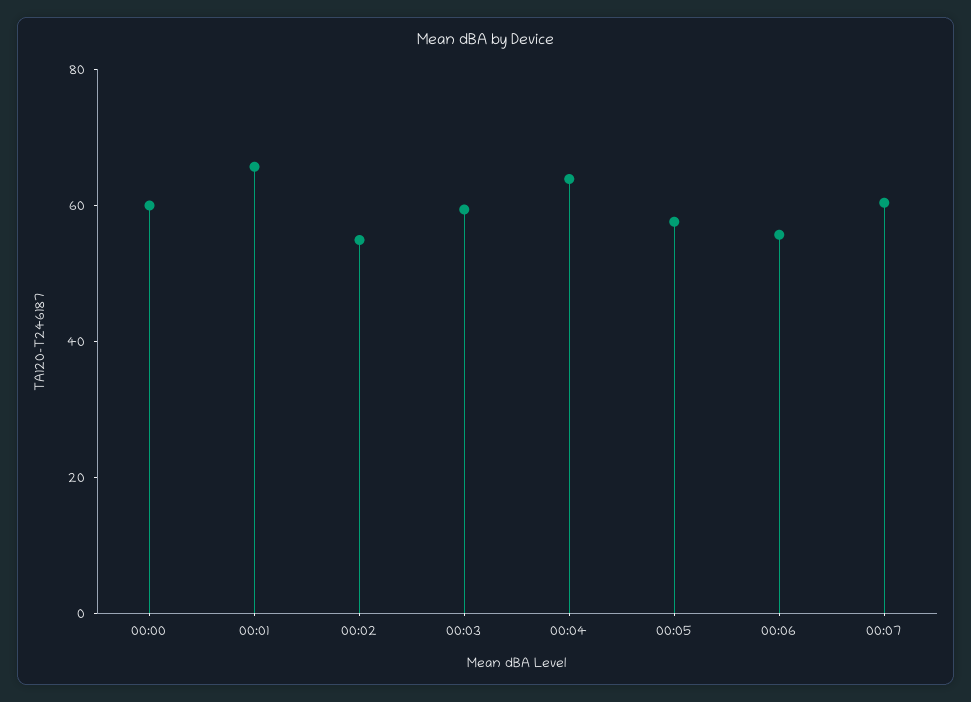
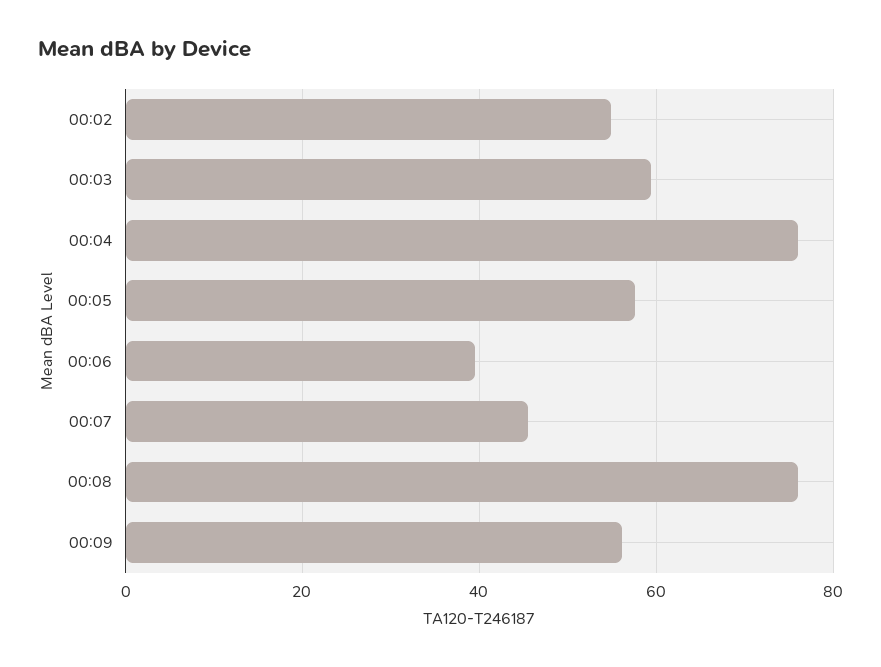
00:00: 60 -> none
00:01: 65 -> none
00:04: 65 -> 76
00:06: 55 -> 40
00:07: 60 -> 46
00:08: none -> 76
00:09: none -> 56

